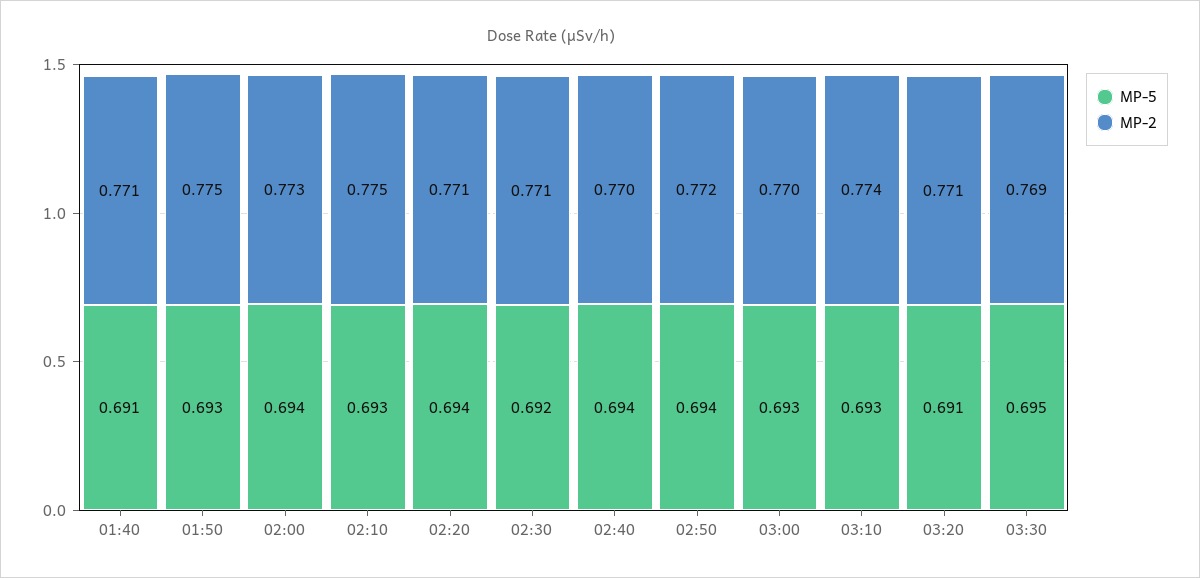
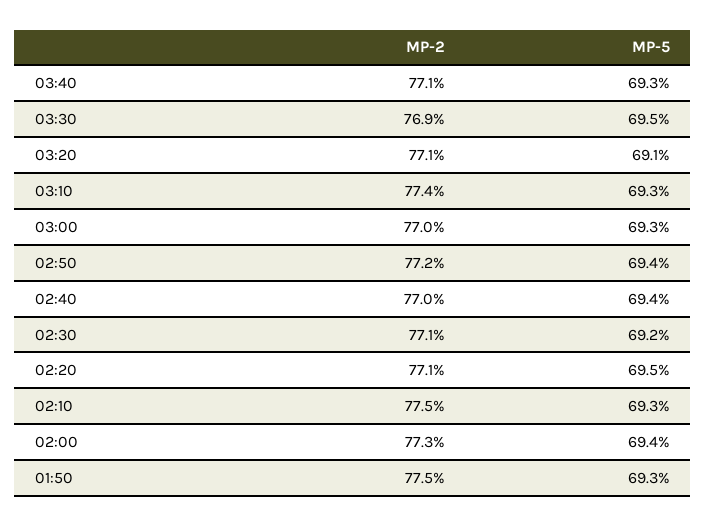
MP-5, 01:40: 0.691 -> none
MP-2, 01:40: 0.771 -> none
MP-5, 02:20: 0.694 -> 0.695
MP-2, 03:40: none -> 0.771
MP-5, 03:40: none -> 0.693

